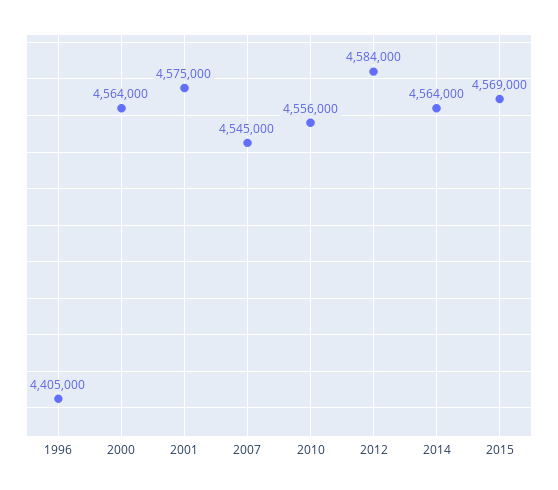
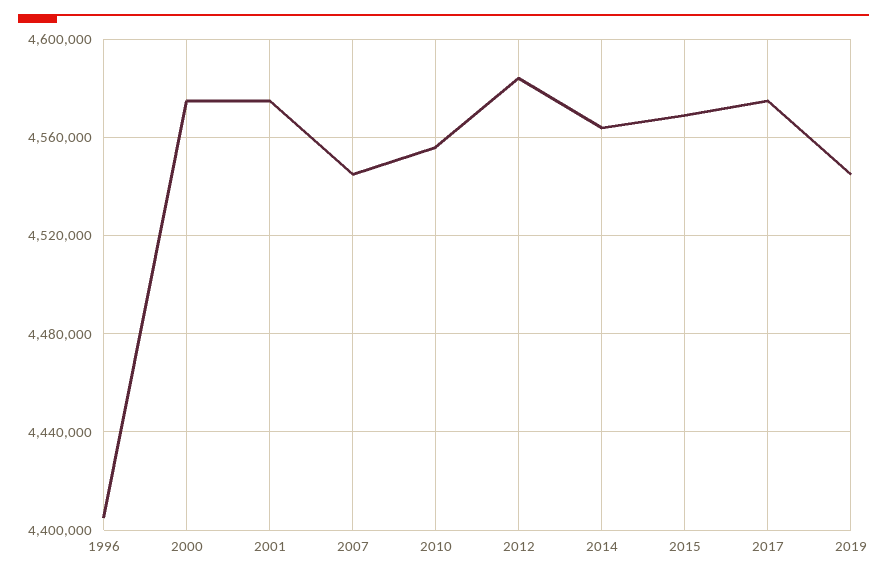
2000: 4564000 -> 4575000
2017: none -> 4575000
2019: none -> 4545000

